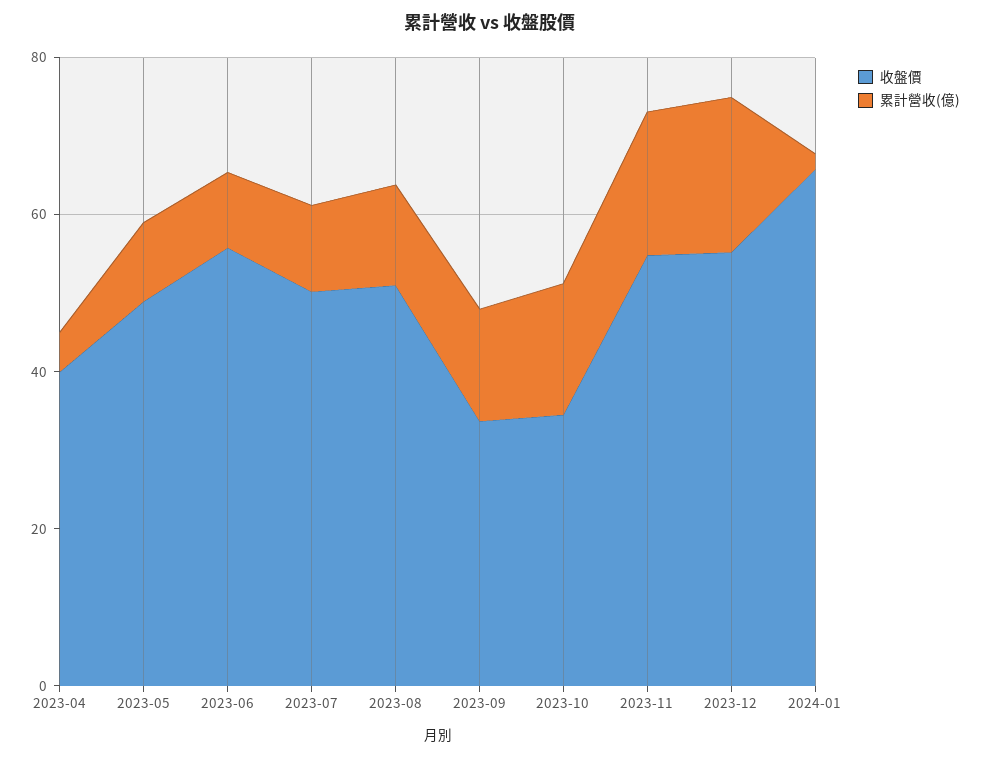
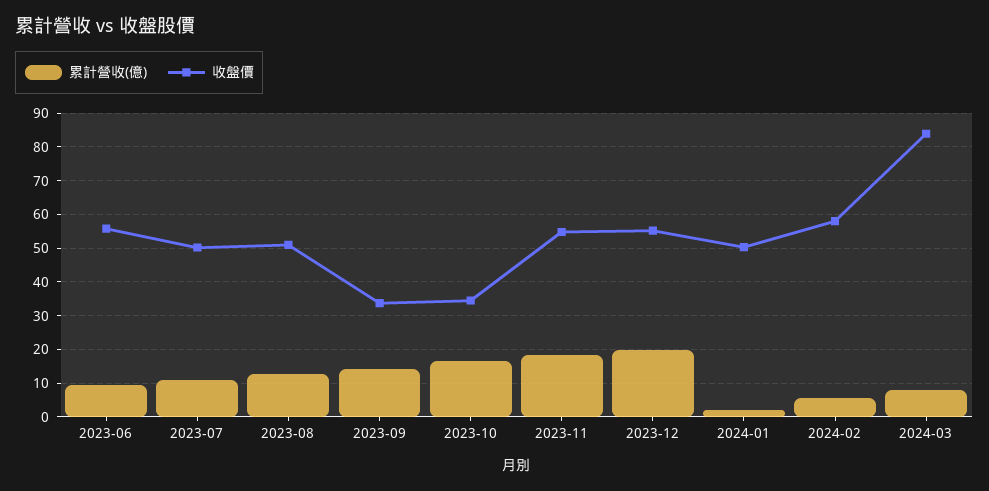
收盤價, 2023-04: 40 -> none
累計營收(億), 2023-04: 5 -> none
收盤價, 2023-05: 50 -> none
累計營收(億), 2023-05: 10 -> none
收盤價, 2024-01: 65 -> 50
累計營收(億), 2024-02: none -> 6
收盤價, 2024-02: none -> 58
累計營收(億), 2024-03: none -> 8
收盤價, 2024-03: none -> 84

